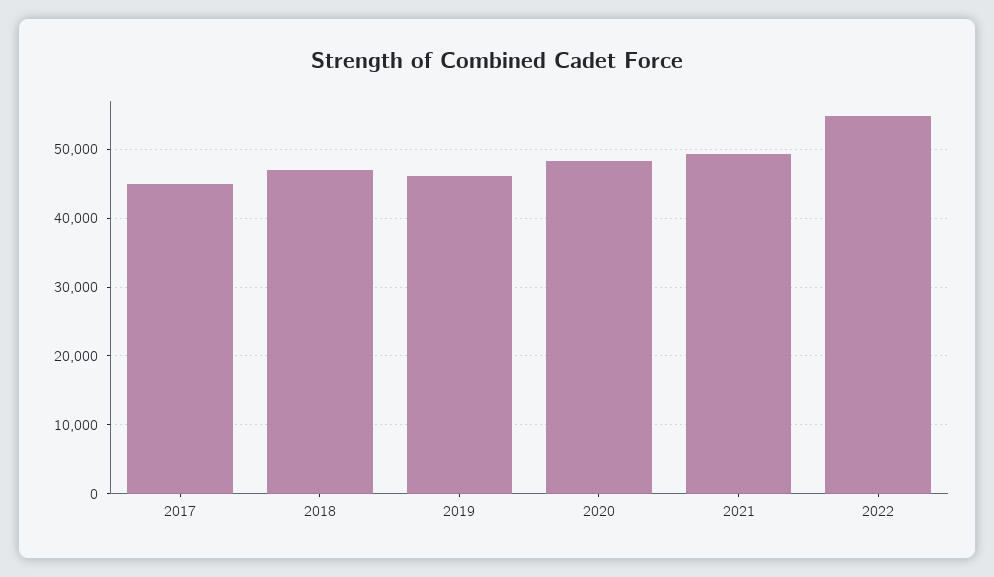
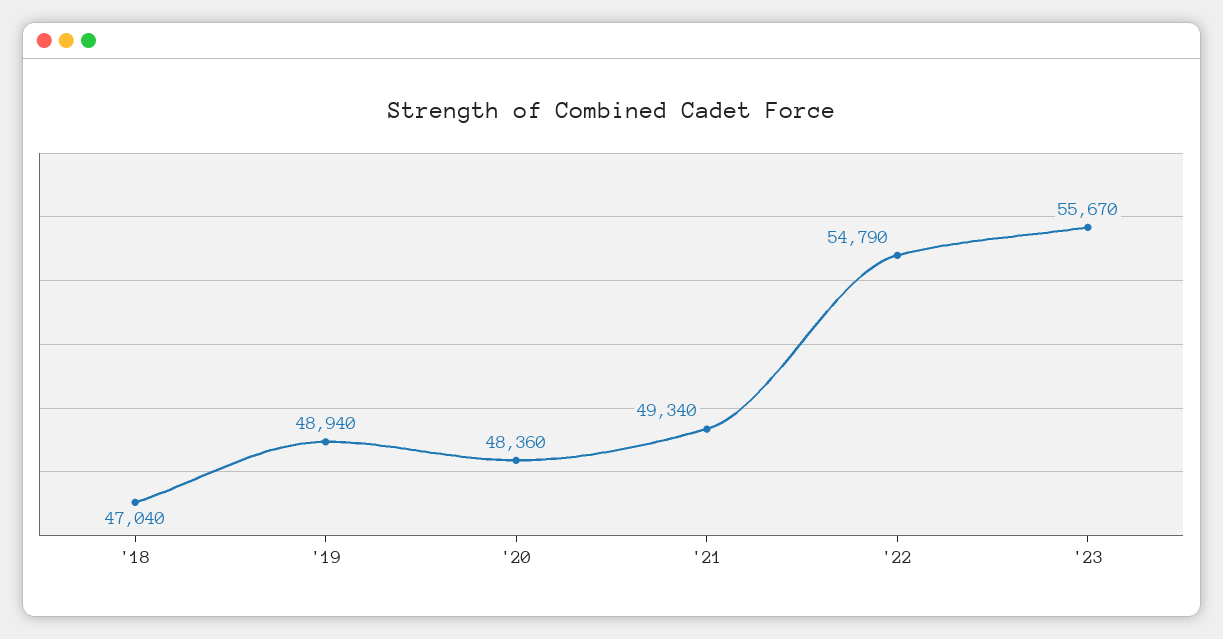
2017: 45000 -> none
2019: 46000 -> 48940
'23: none -> 55670

